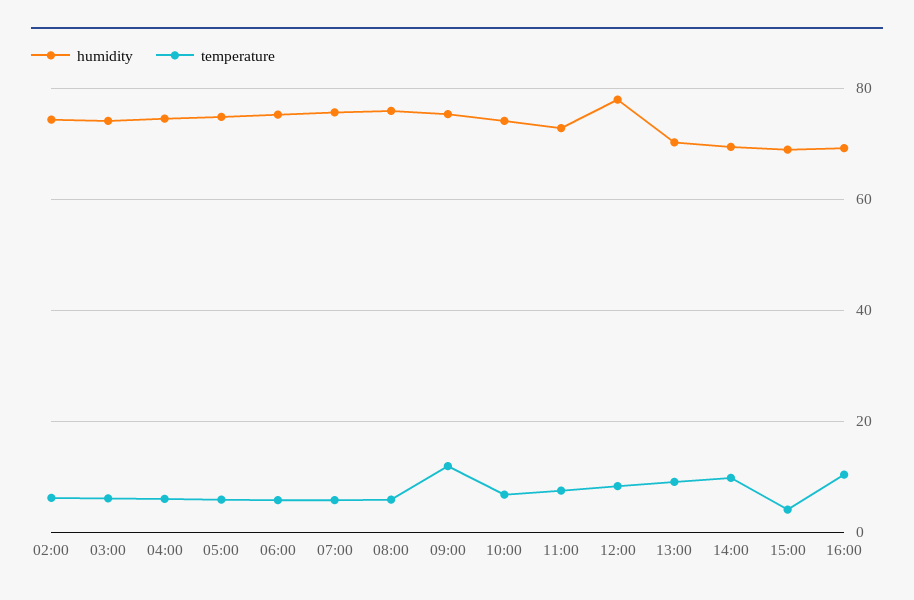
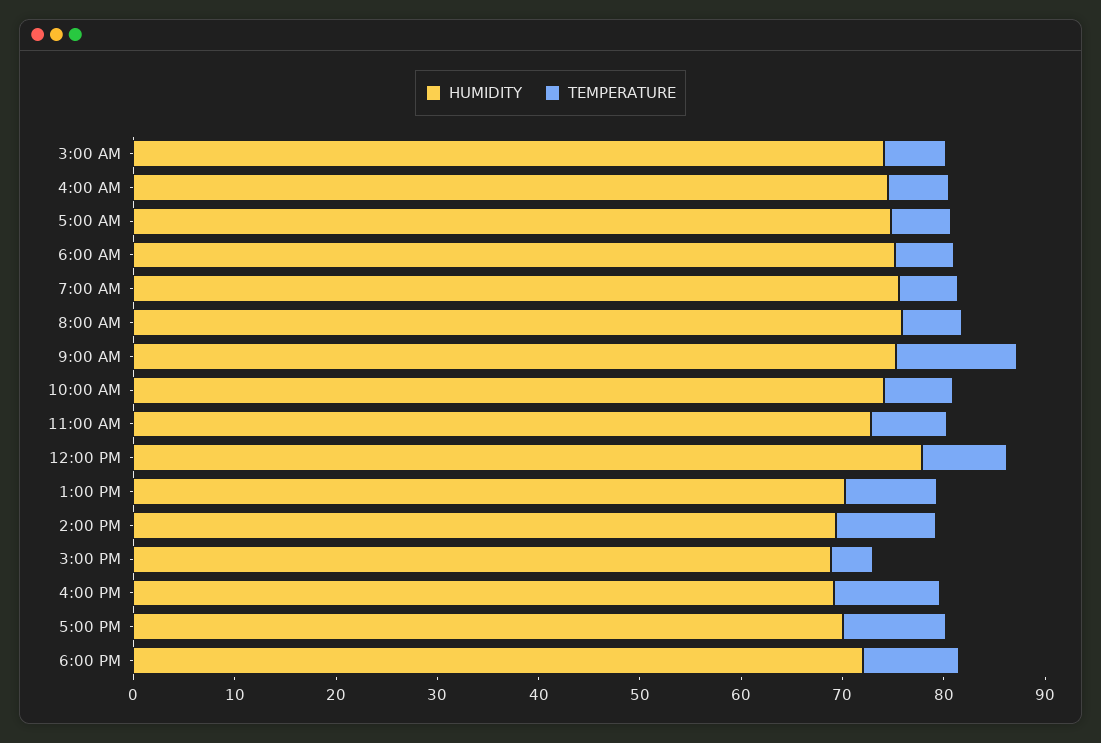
humidity, 02:00: 74 -> none
temperature, 02:00: 6 -> none
humidity, 5:00 PM: none -> 70
temperature, 5:00 PM: none -> 10
humidity, 6:00 PM: none -> 72
temperature, 6:00 PM: none -> 10

